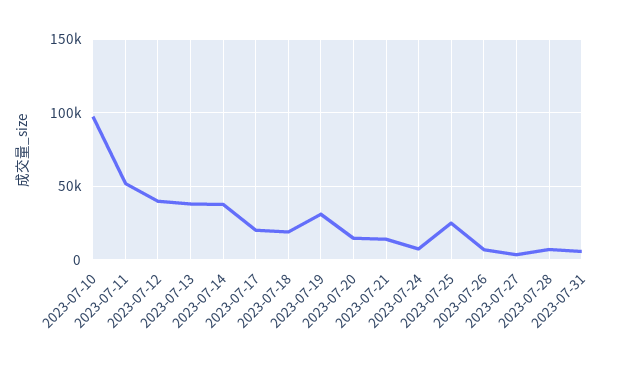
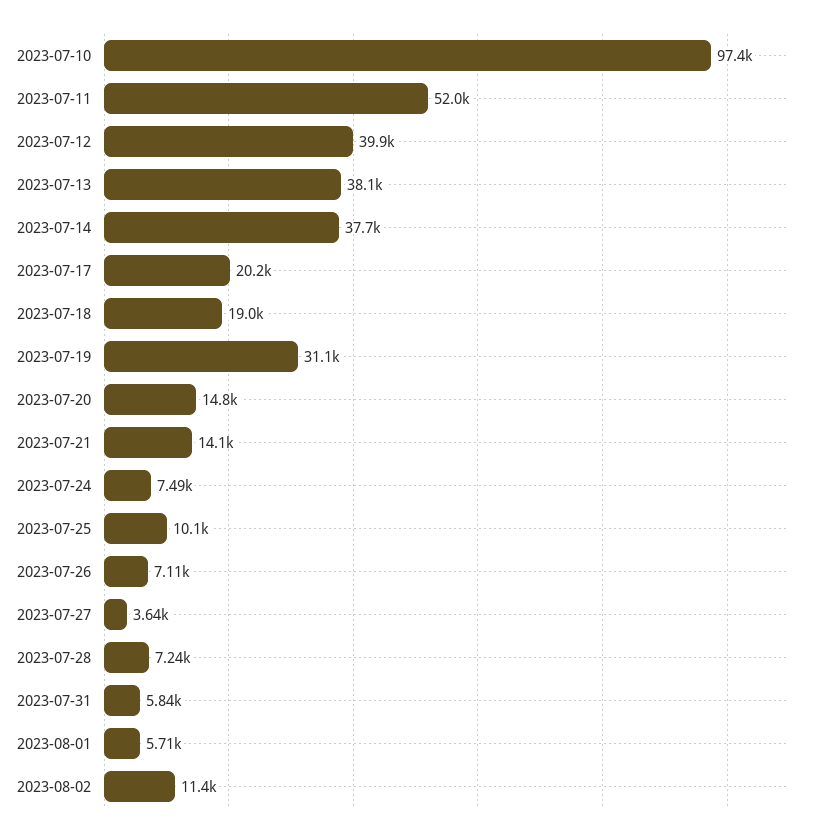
2023-07-25: 25000 -> 10100
2023-08-01: none -> 5710
2023-08-02: none -> 11400

